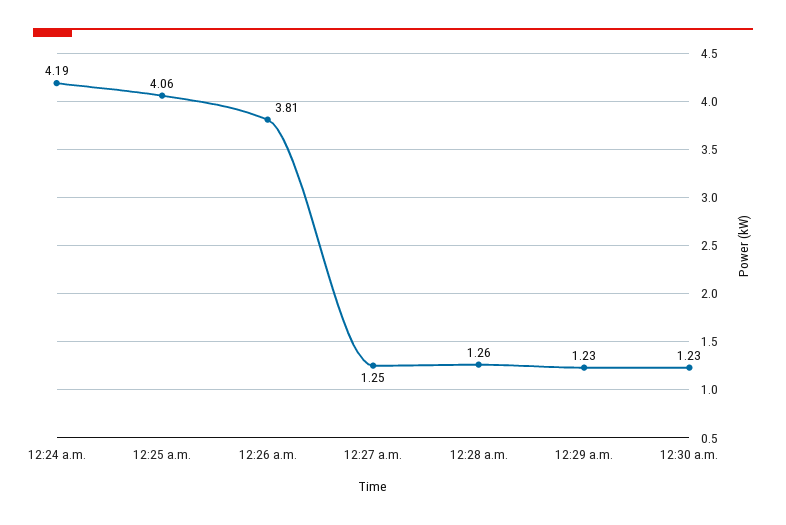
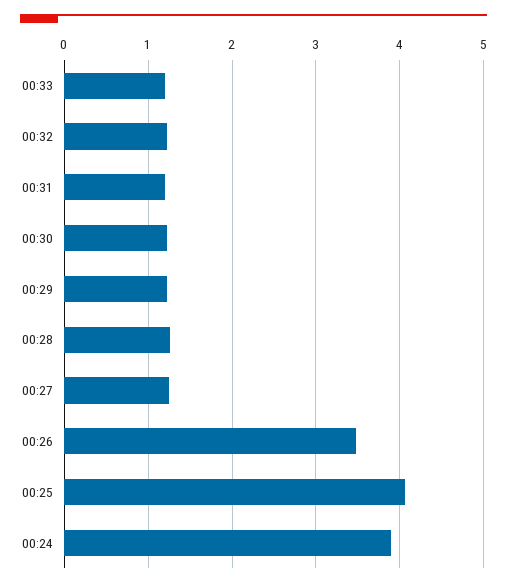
12:24 a.m.: 4.19 -> 3.9
12:26 a.m.: 3.81 -> 3.5
00:33: none -> 1.2
00:32: none -> 1.2
00:31: none -> 1.2

